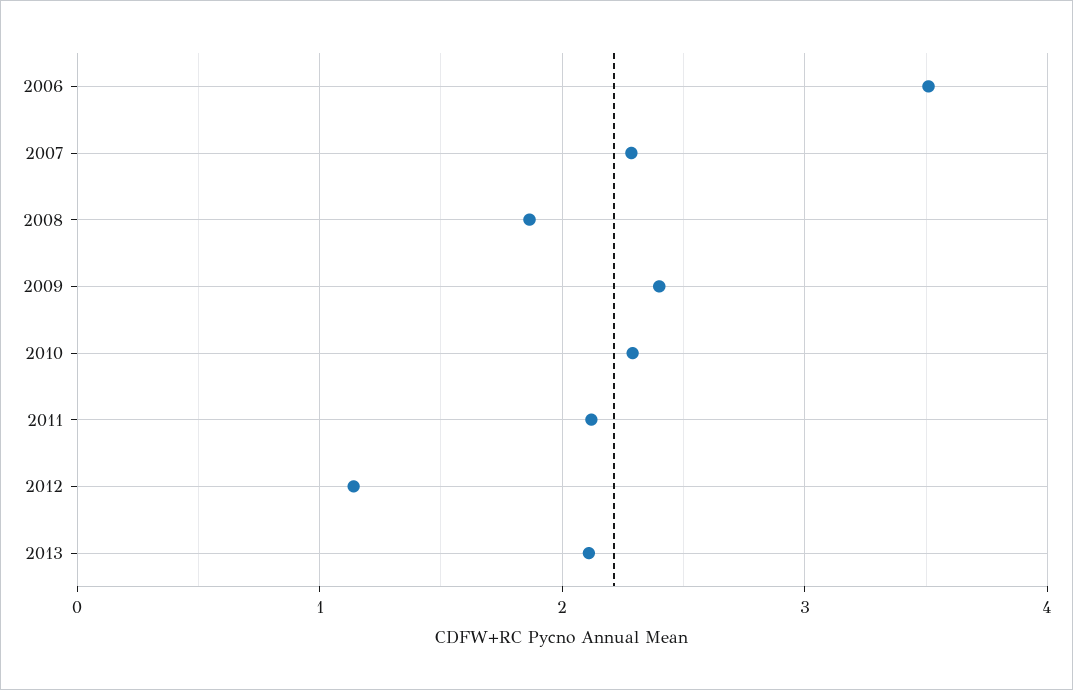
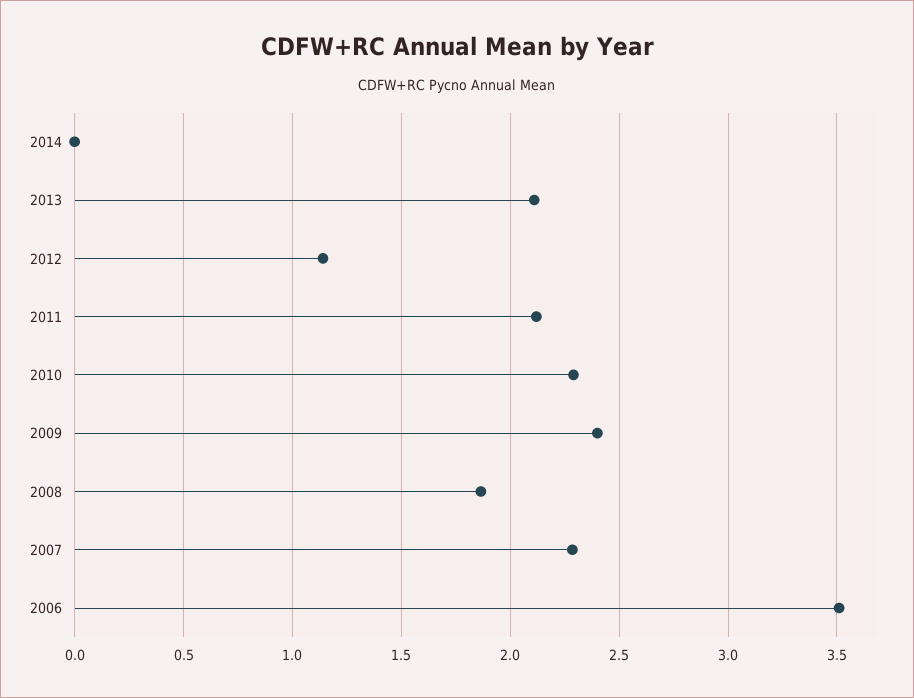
2014: none -> 0

